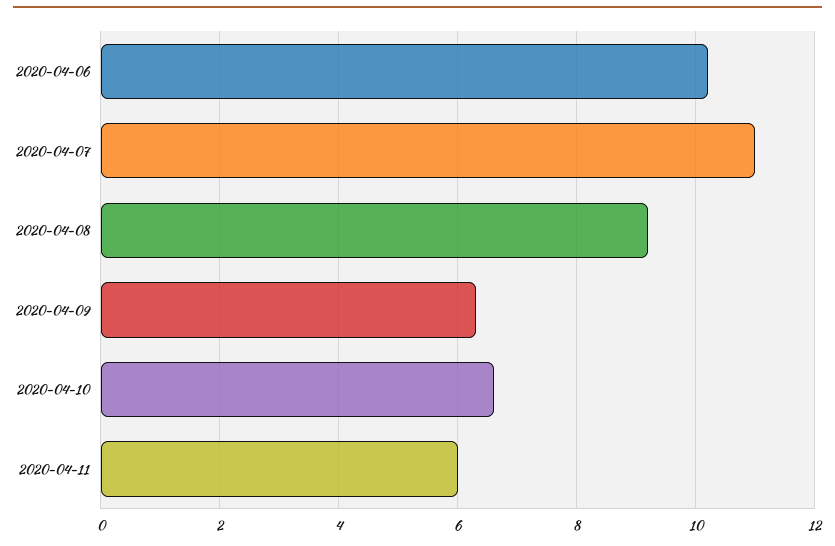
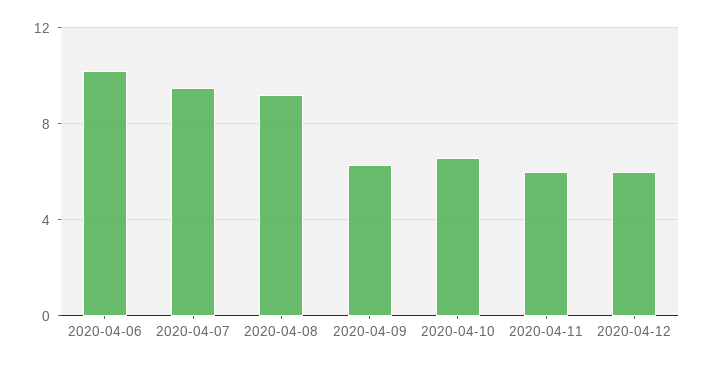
2020-04-07: 11 -> 9.5
2020-04-12: none -> 6

